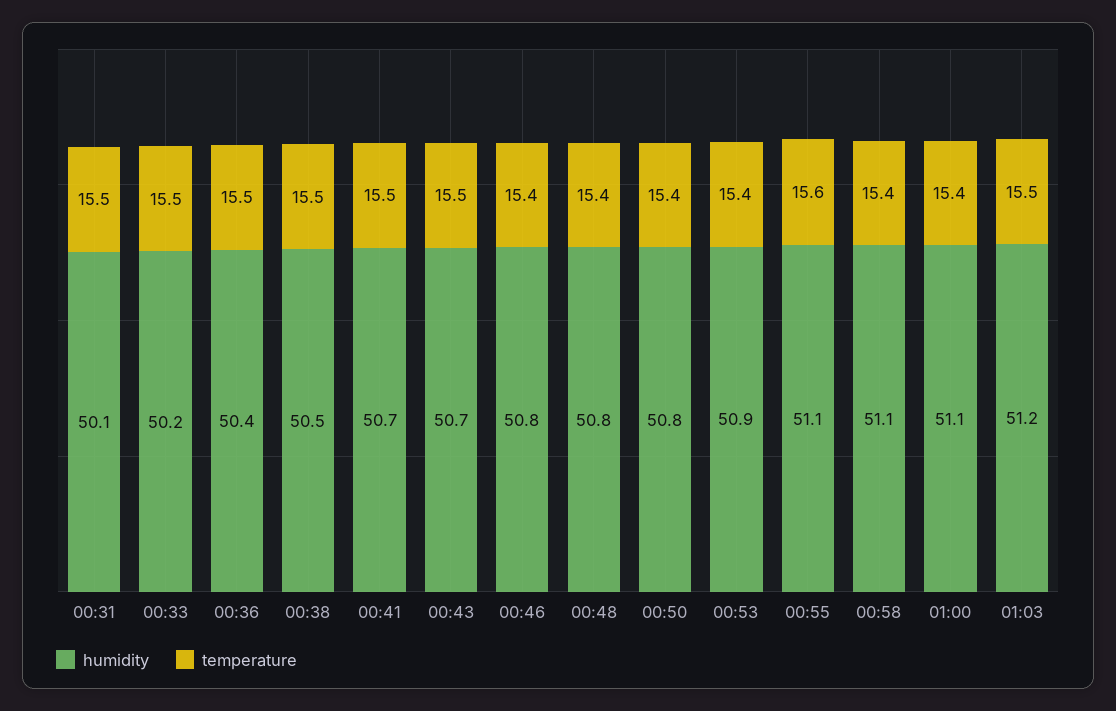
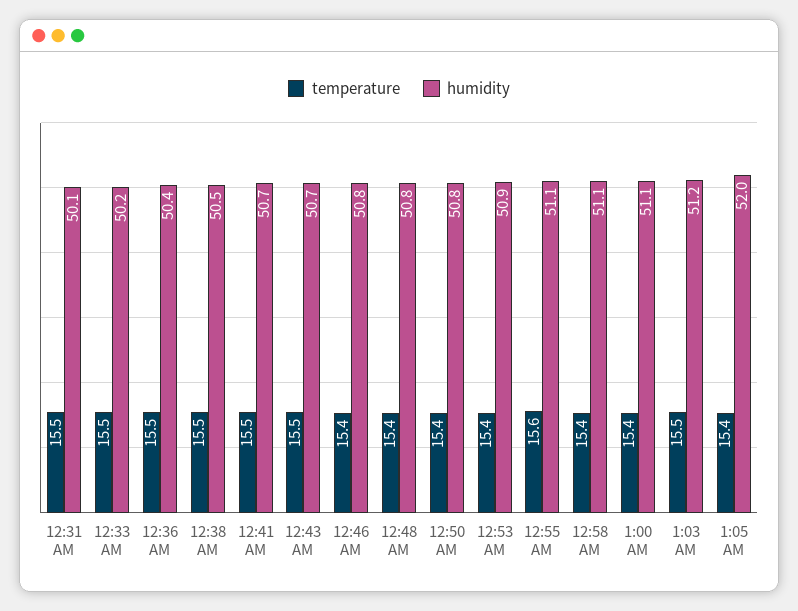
temperature, 1:05 AM: none -> 15.4
humidity, 1:05 AM: none -> 52

